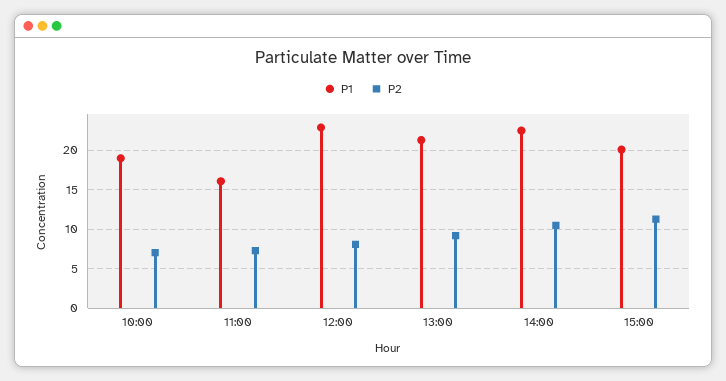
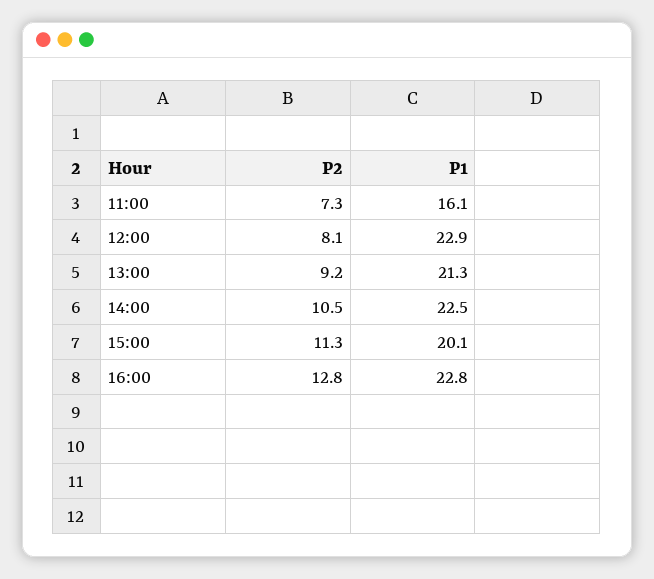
P1, 10:00: 19 -> none
P2, 10:00: 7 -> none
P2, 16:00: none -> 12.8
P1, 16:00: none -> 22.8

